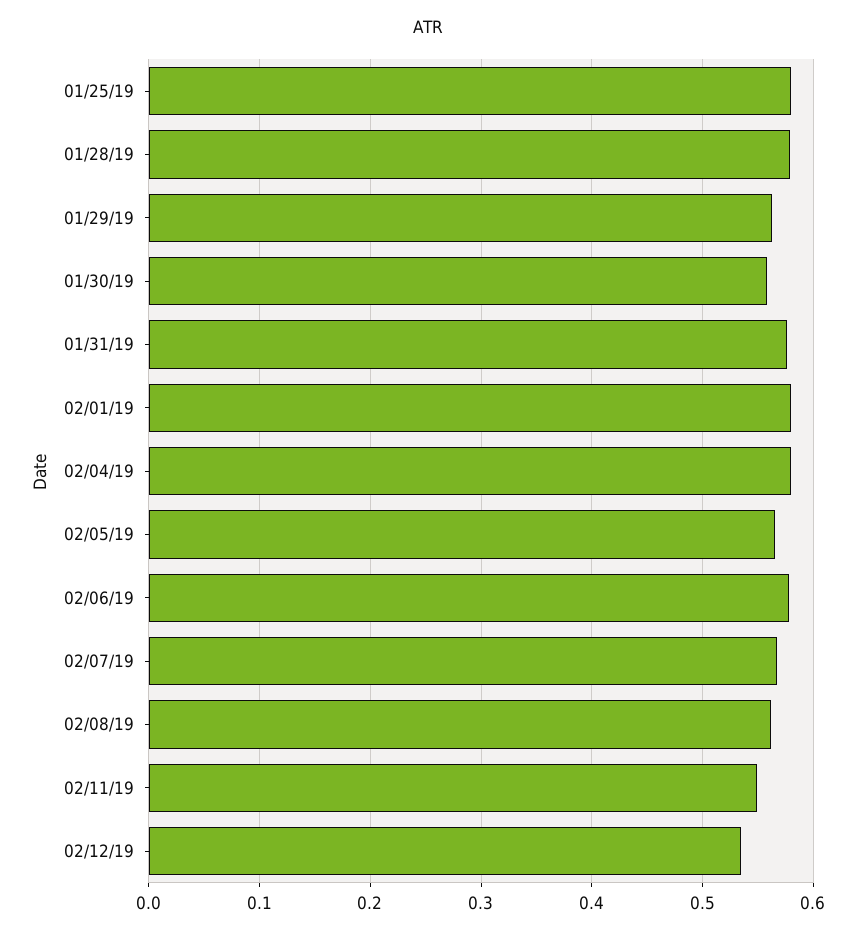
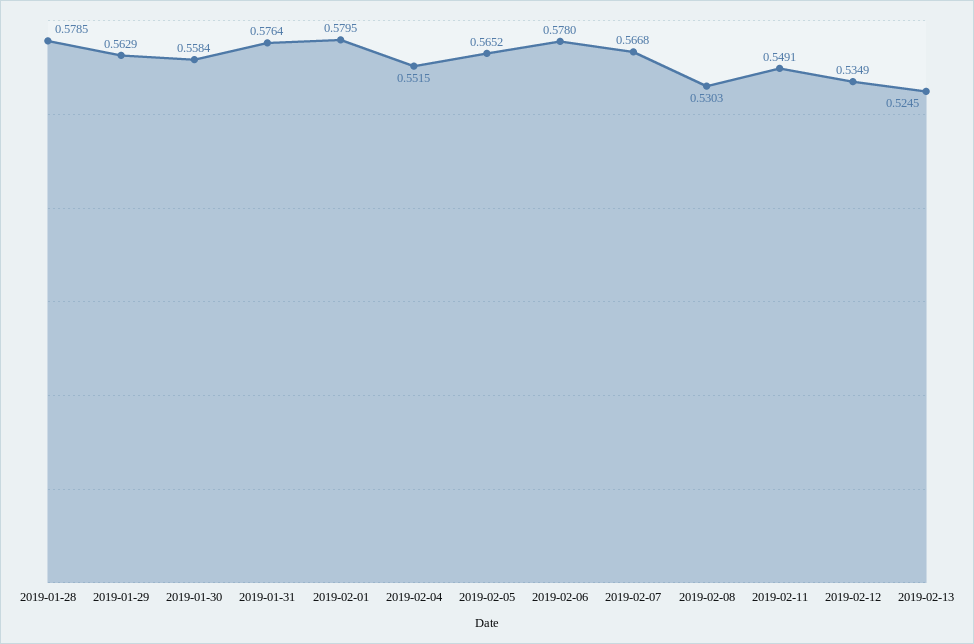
01/25/19: 0.58 -> none
02/04/19: 0.58 -> 0.5515
02/08/19: 0.56 -> 0.5303
2019-02-13: none -> 0.5245

